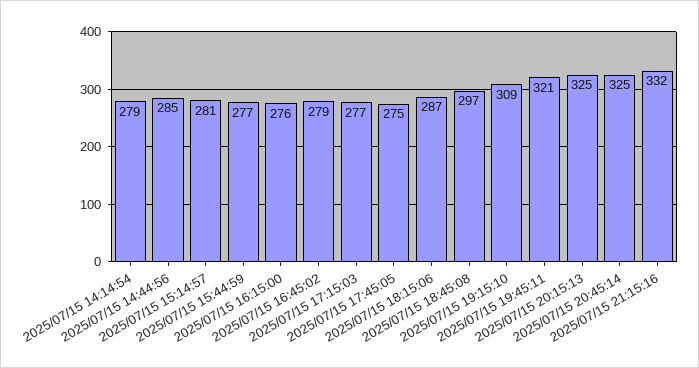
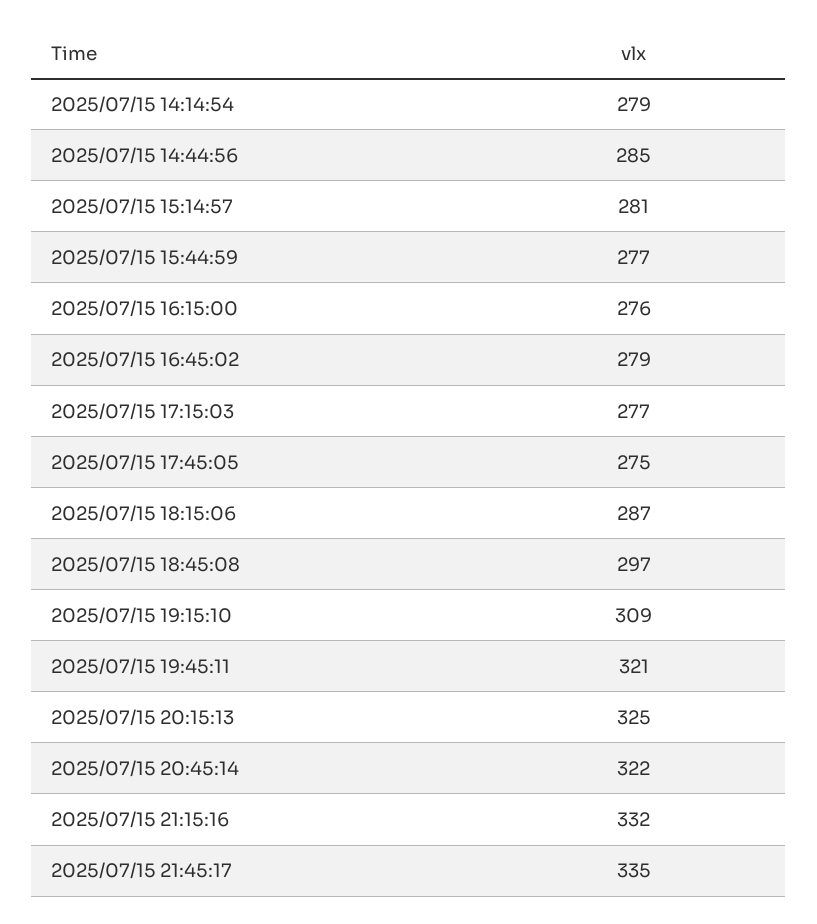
2025/07/15 20:45:14: 325 -> 322
2025/07/15 21:45:17: none -> 335

